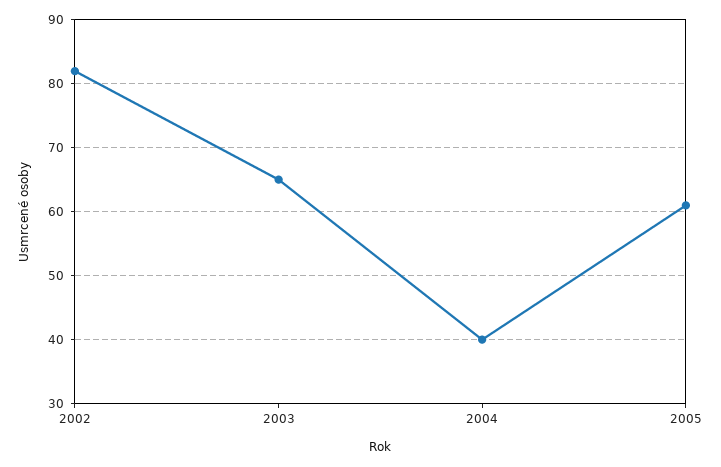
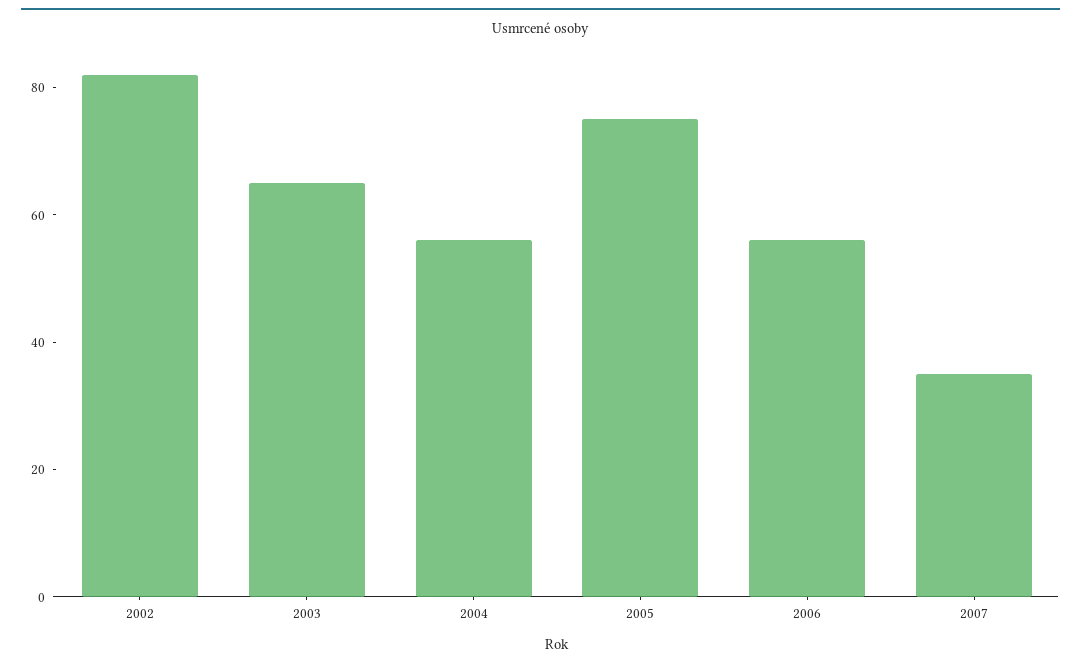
2004: 40 -> 55
2005: 61 -> 75
2006: none -> 55
2007: none -> 35

